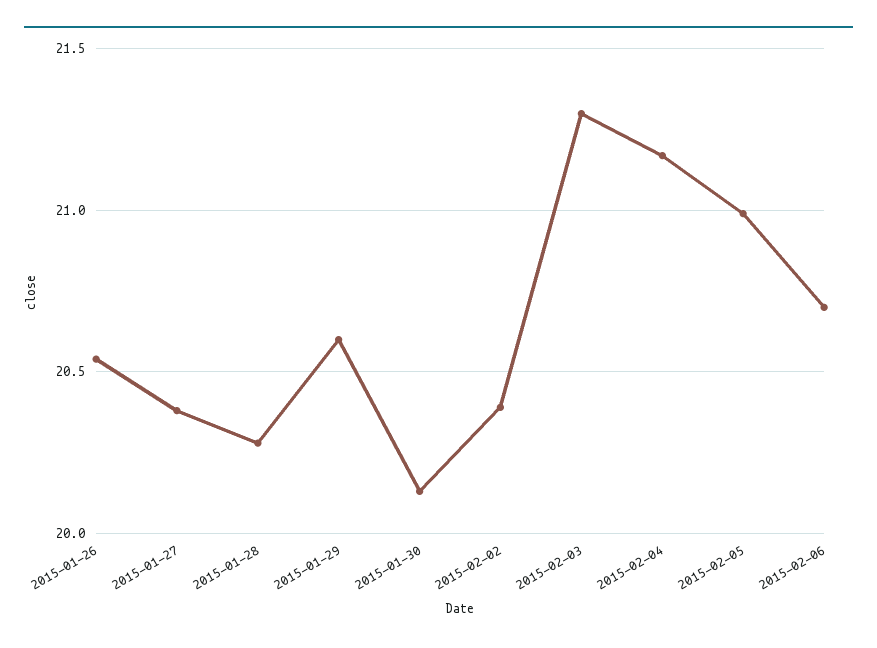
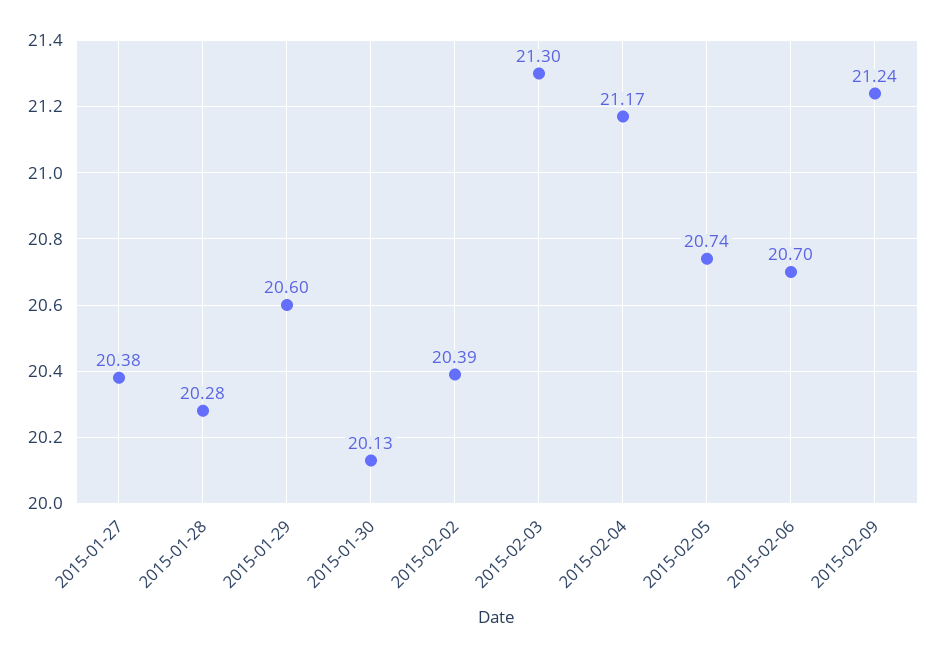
2015-01-26: 20.55 -> none
2015-02-05: 21 -> 20.74
2015-02-09: none -> 21.24

